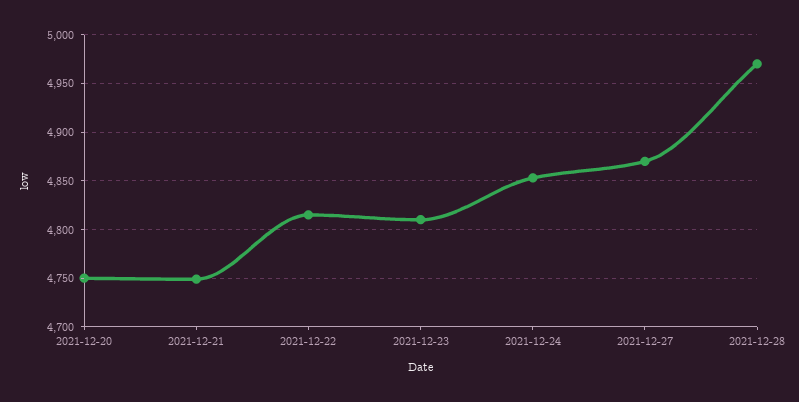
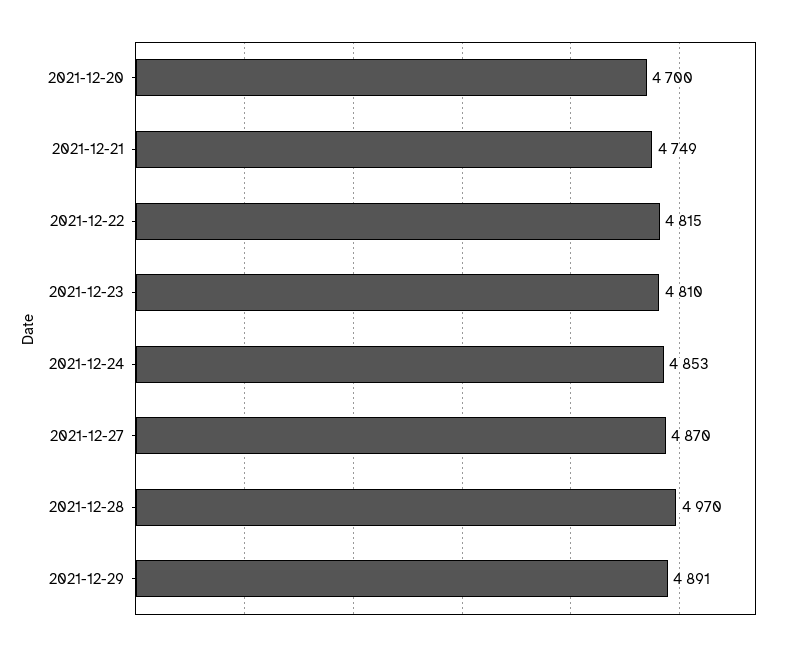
2021-12-20: 4750 -> 4700
2021-12-29: none -> 4891

